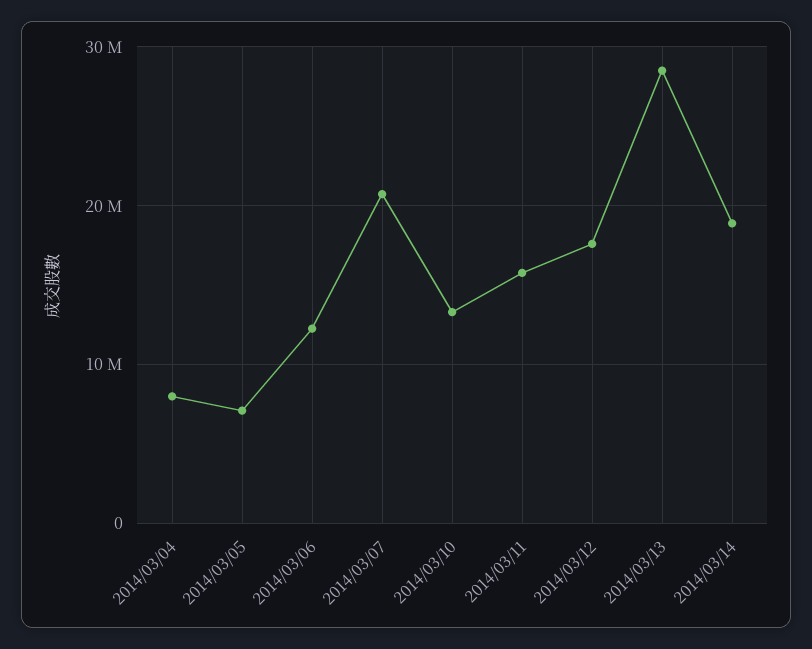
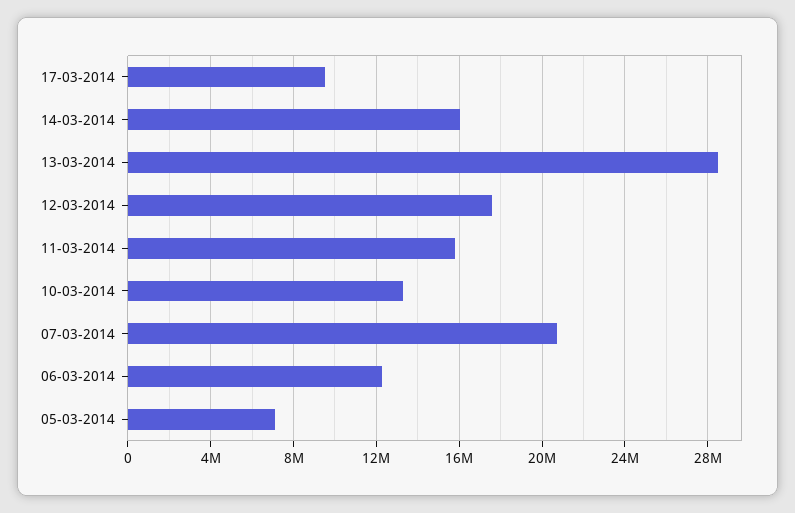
2014/03/04: 8000000 -> none
2014/03/14: 19000000 -> 16000000
17-03-2014: none -> 9500000

